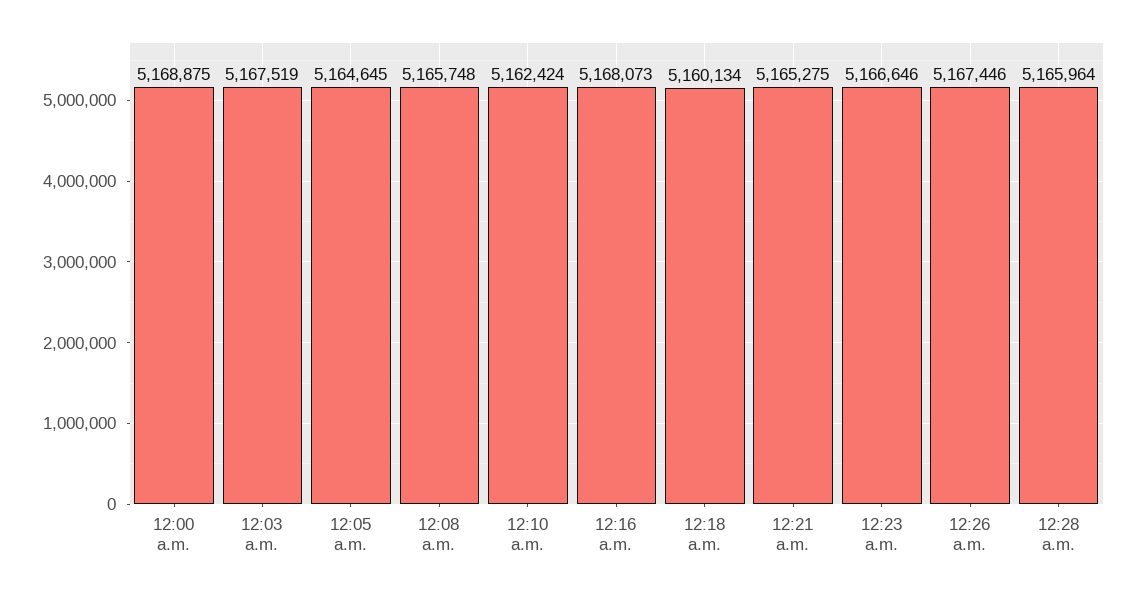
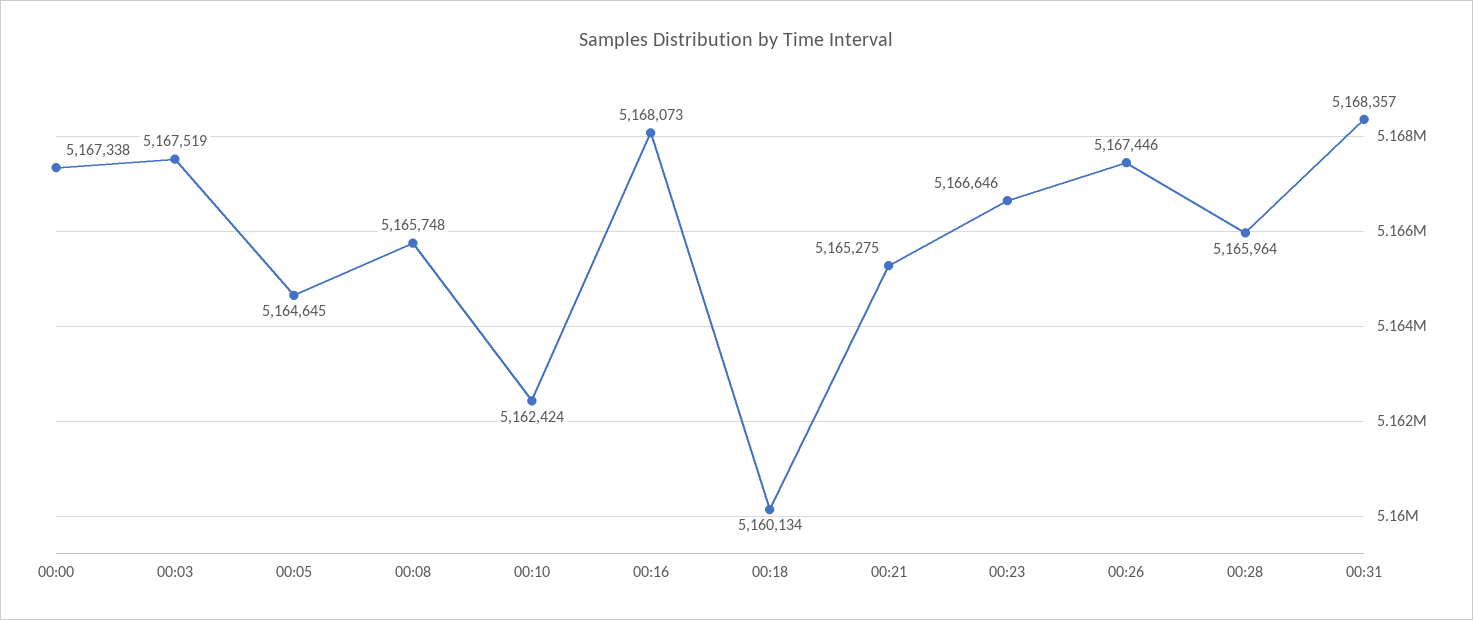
12:00 a.m.: 5168875 -> 5167338
00:31: none -> 5168357

